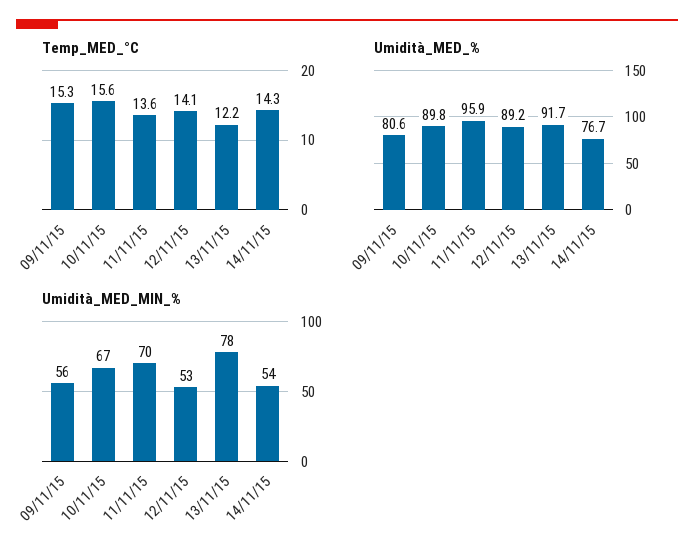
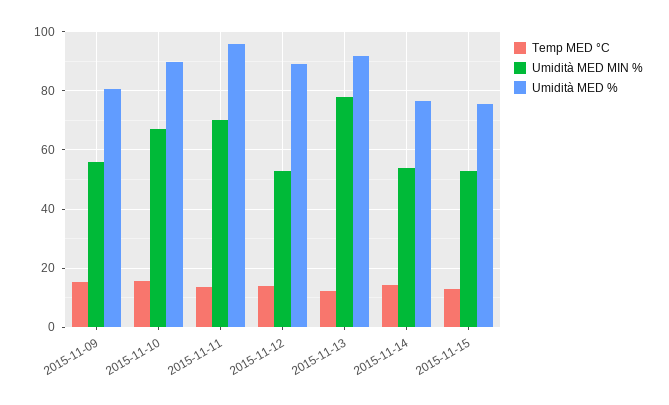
Temp_MED_°C, 2015-11-15: none -> 12.5
Umidità_MED_MIN_%, 2015-11-15: none -> 52.5
Umidità_MED_%, 2015-11-15: none -> 75

